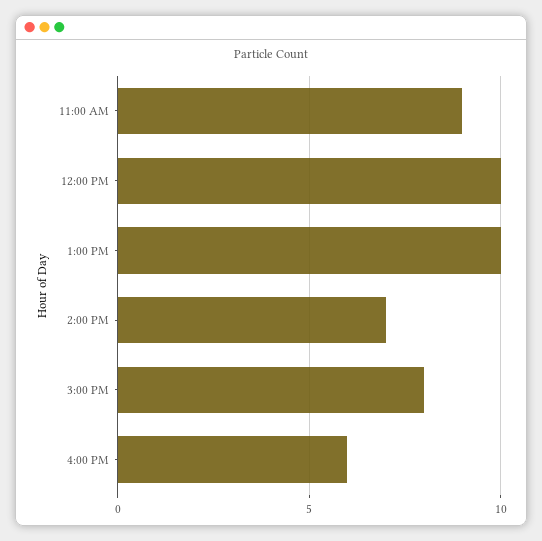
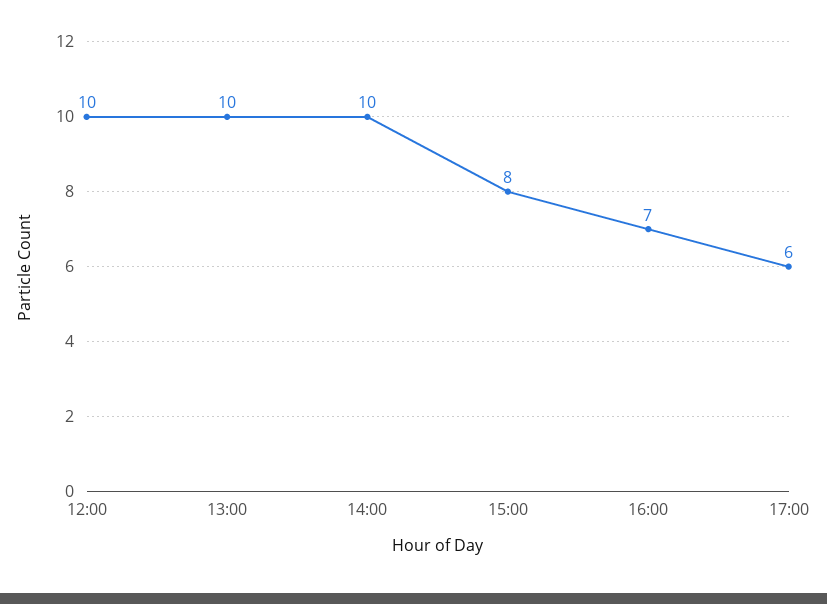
11:00 AM: 9 -> none
2:00 PM: 7 -> 10
4:00 PM: 6 -> 7
17:00: none -> 6

